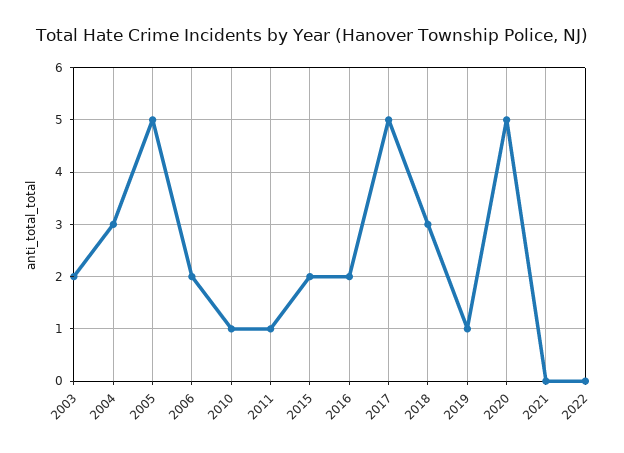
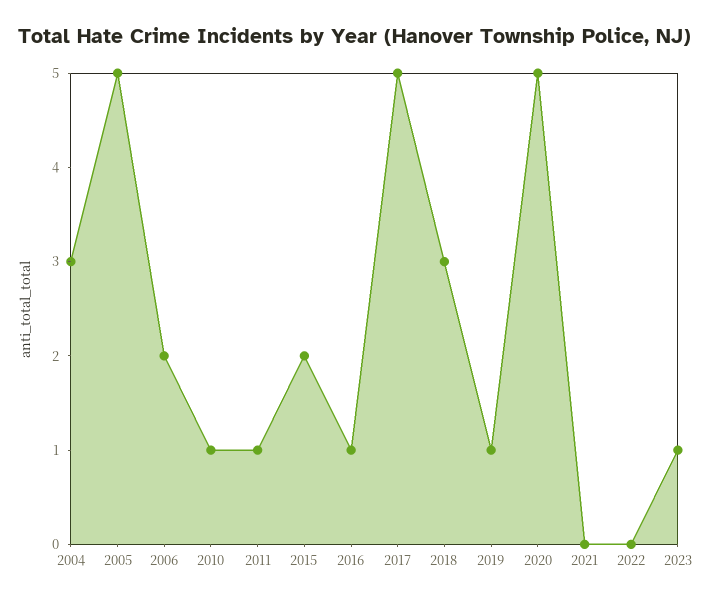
2003: 2 -> none
2016: 2 -> 1
2023: none -> 1

